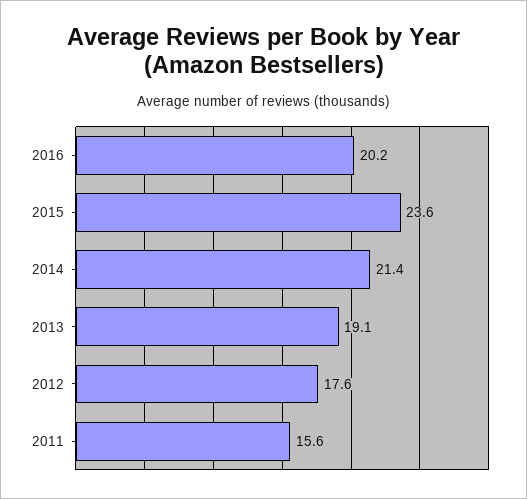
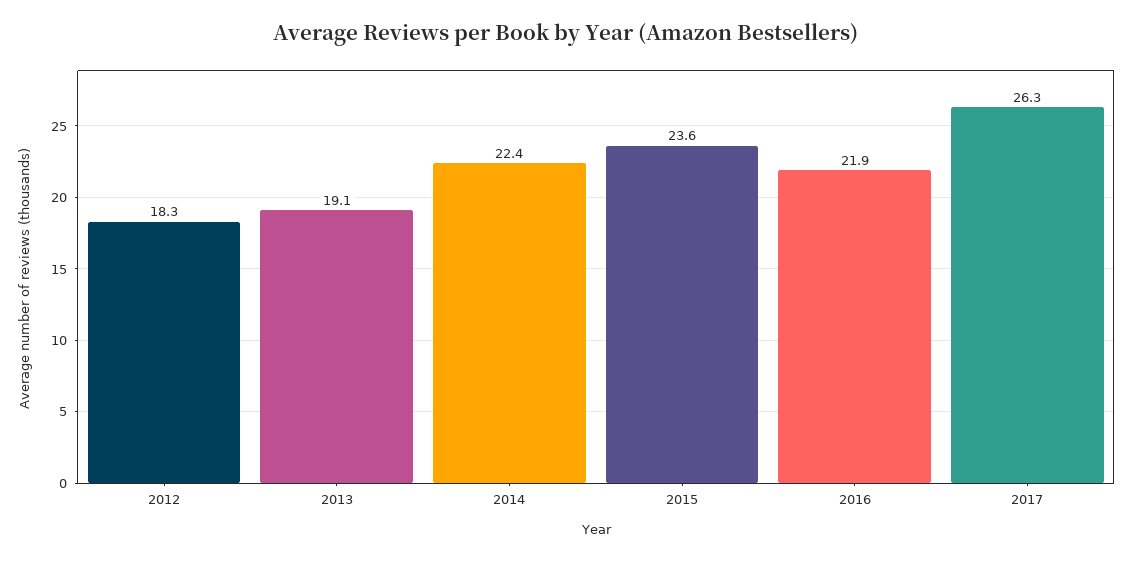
2016: 20.2 -> 21.9
2014: 21.4 -> 22.4
2012: 17.6 -> 18.3
2011: 15.6 -> none
2017: none -> 26.3

